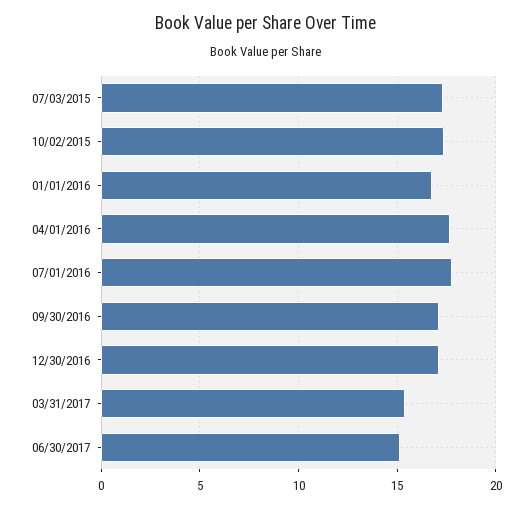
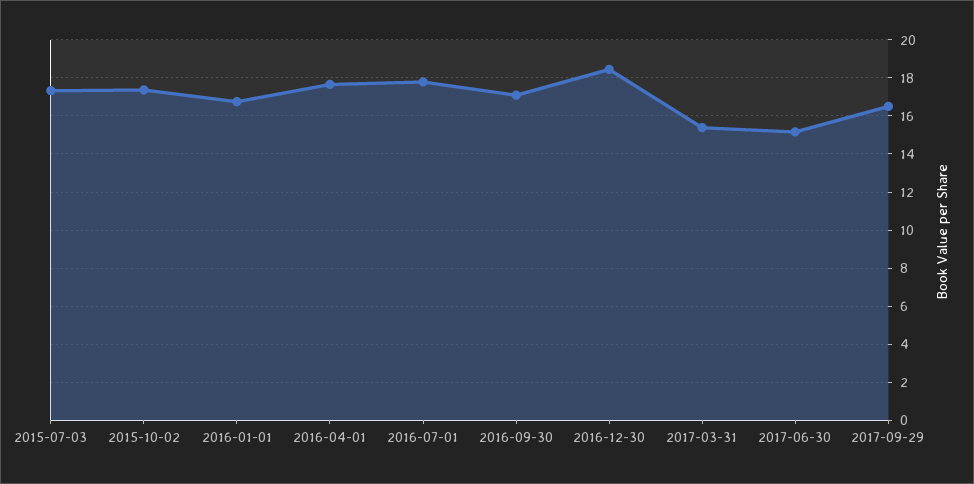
12/30/2016: 17 -> 18.5
2017-09-29: none -> 16.5

